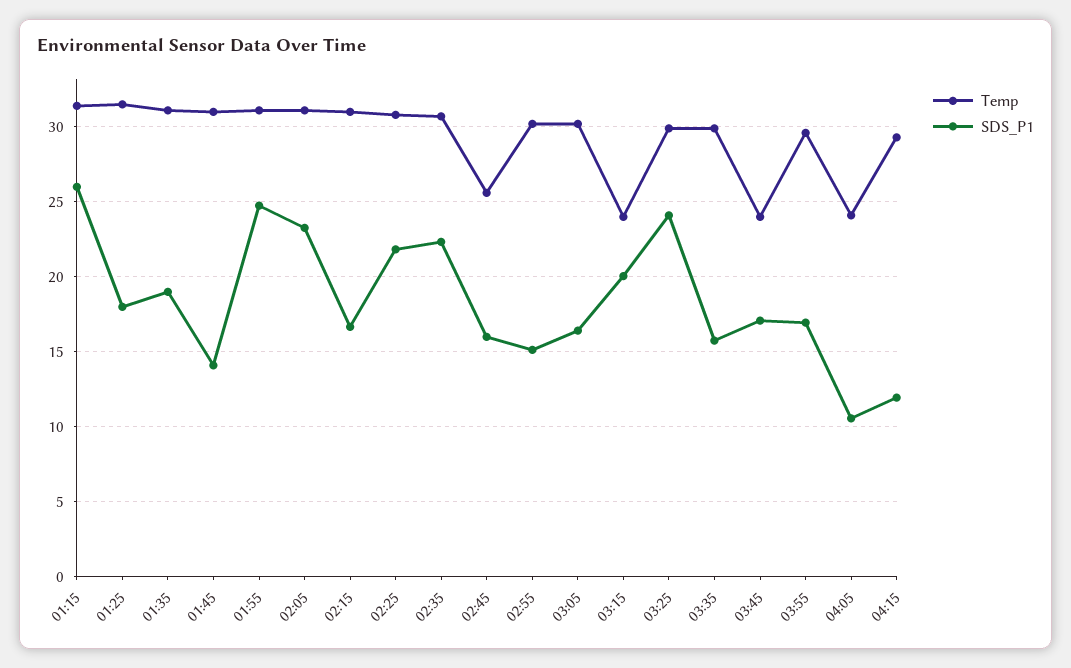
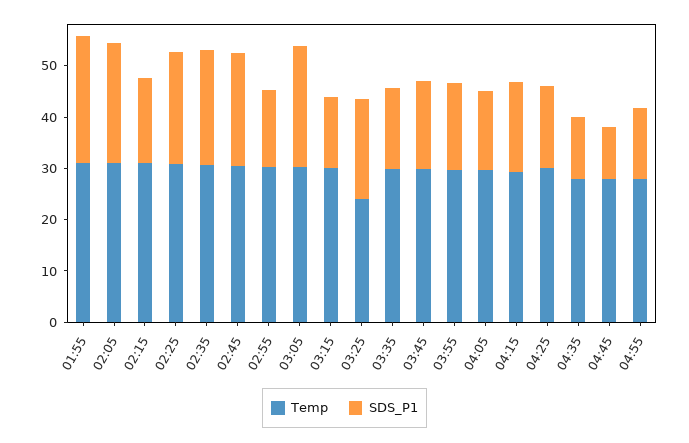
Temp, 01:15: 31.5 -> none
SDS_P1, 01:15: 26 -> none
Temp, 01:25: 31.5 -> none
SDS_P1, 01:25: 18 -> none
Temp, 01:35: 31 -> none
SDS_P1, 01:35: 19 -> none
Temp, 01:45: 31 -> none
SDS_P1, 01:45: 14 -> none
Temp, 02:45: 25.5 -> 30
SDS_P1, 02:45: 16 -> 22
SDS_P1, 03:05: 16.5 -> 24
Temp, 03:15: 24 -> 30
SDS_P1, 03:15: 20 -> 14
Temp, 03:25: 30 -> 24
SDS_P1, 03:25: 24 -> 20
Temp, 03:45: 24 -> 30
Temp, 04:05: 24 -> 30
SDS_P1, 04:05: 10.5 -> 16
SDS_P1, 04:15: 12 -> 18
Temp, 04:25: none -> 30
SDS_P1, 04:25: none -> 16
Temp, 04:35: none -> 28
SDS_P1, 04:35: none -> 12
Temp, 04:45: none -> 28
SDS_P1, 04:45: none -> 10
Temp, 04:55: none -> 28
SDS_P1, 04:55: none -> 14

